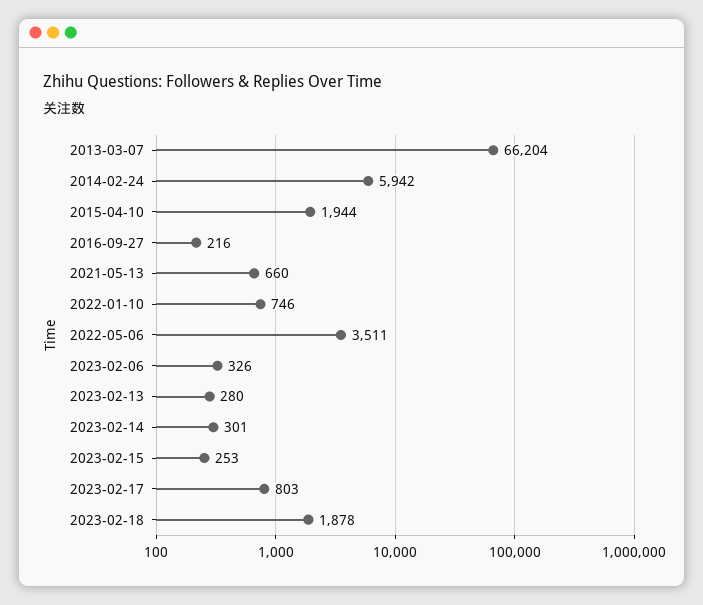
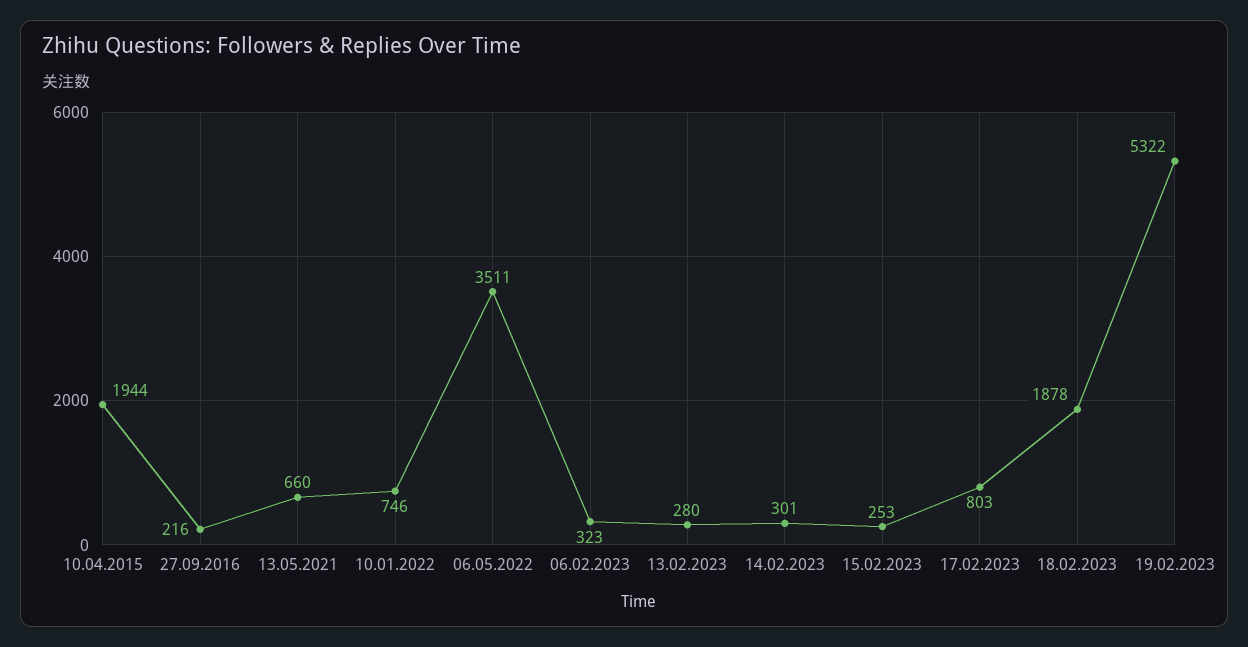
2013-03-07: 66204 -> none
2014-02-24: 5942 -> none
2023-02-06: 326 -> 323
19.02.2023: none -> 5322

